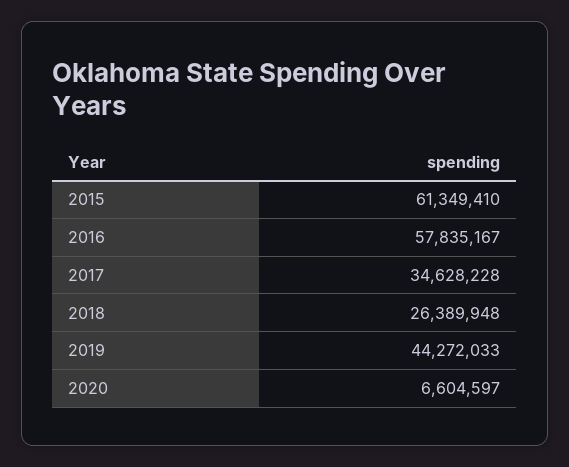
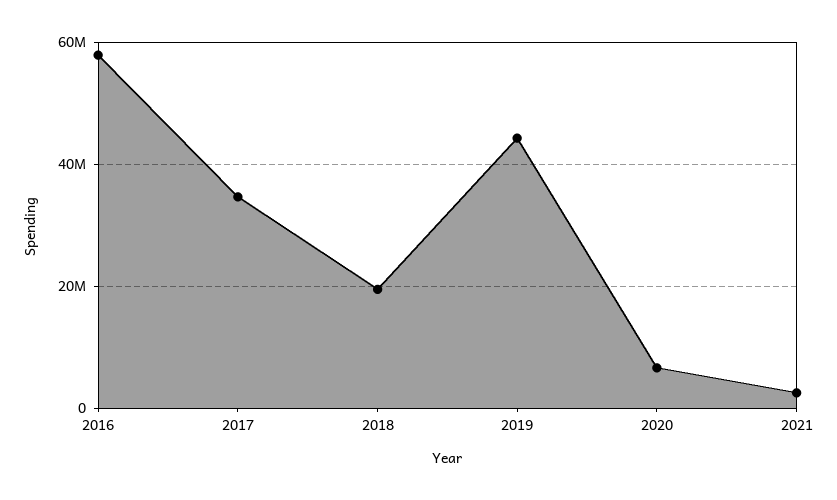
2015: 61349410 -> none
2018: 26389948 -> 20000000
2021: none -> 2000000

